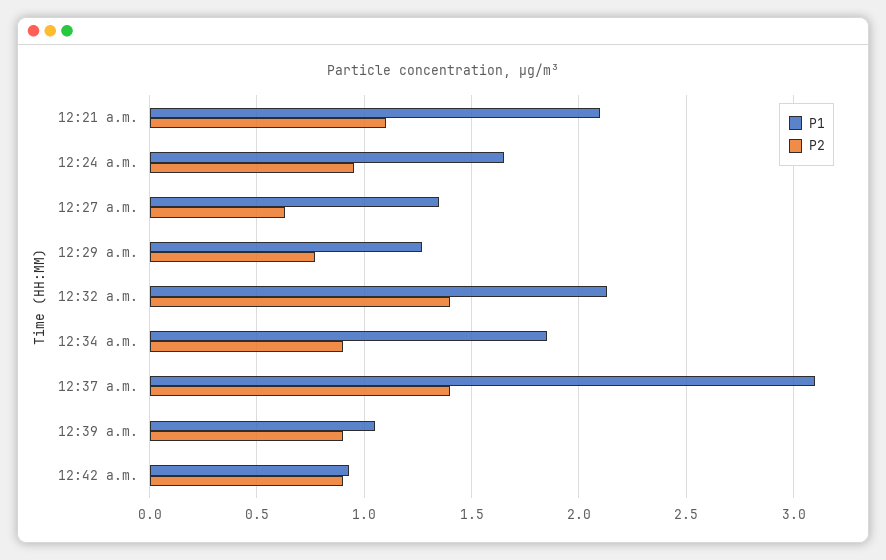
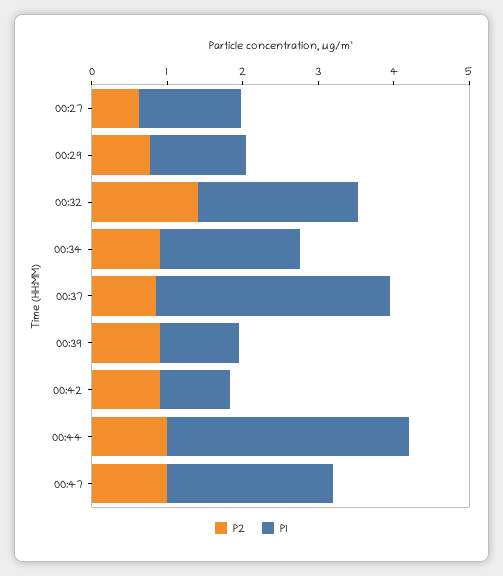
P1, 12:21 a.m.: 2.1 -> none
P2, 12:21 a.m.: 1.1 -> none
P1, 12:24 a.m.: 1.65 -> none
P2, 12:24 a.m.: 0.95 -> none
P2, 12:37 a.m.: 1.4 -> 0.8
P2, 00:44: none -> 1
P1, 00:44: none -> 3.2
P2, 00:47: none -> 1
P1, 00:47: none -> 2.2

